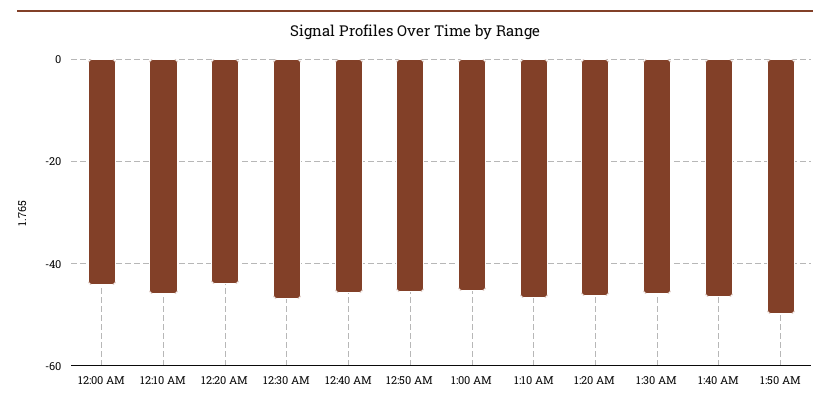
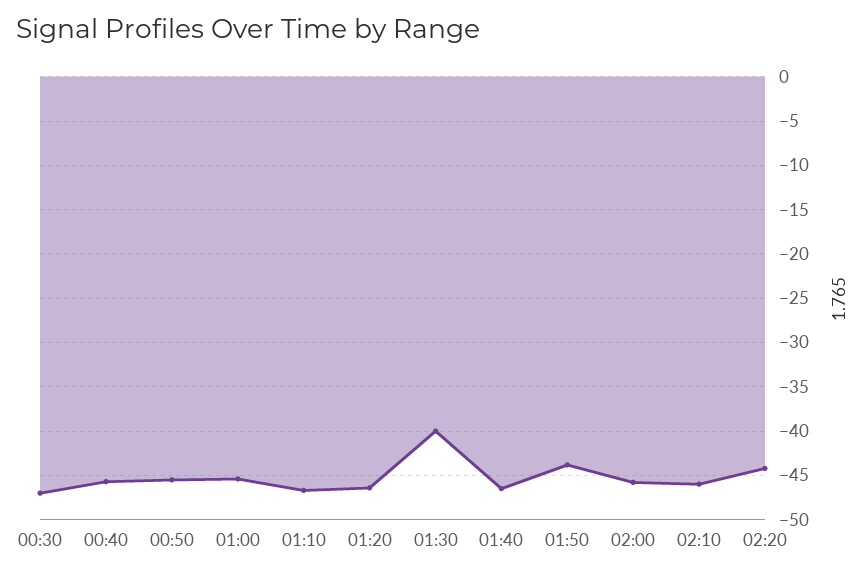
12:00 AM: -44 -> none
12:10 AM: -46 -> none
12:20 AM: -44 -> none
1:30 AM: -46 -> -40
1:50 AM: -50 -> -44
02:00: none -> -46
02:10: none -> -46
02:20: none -> -44

